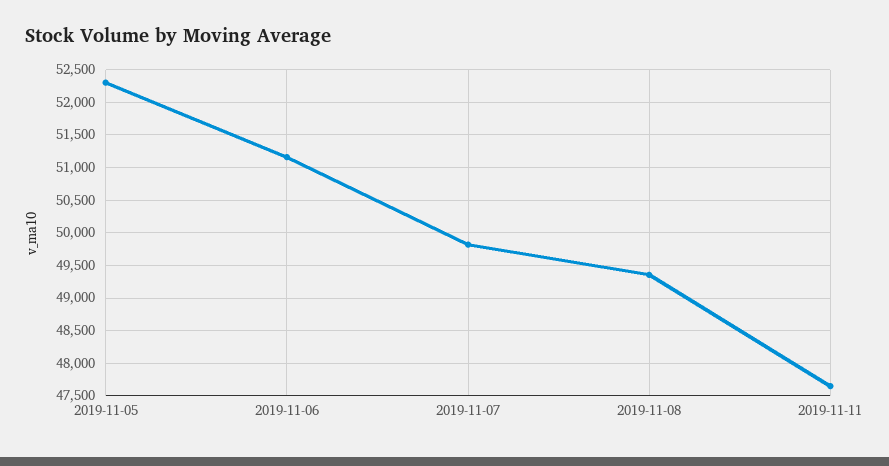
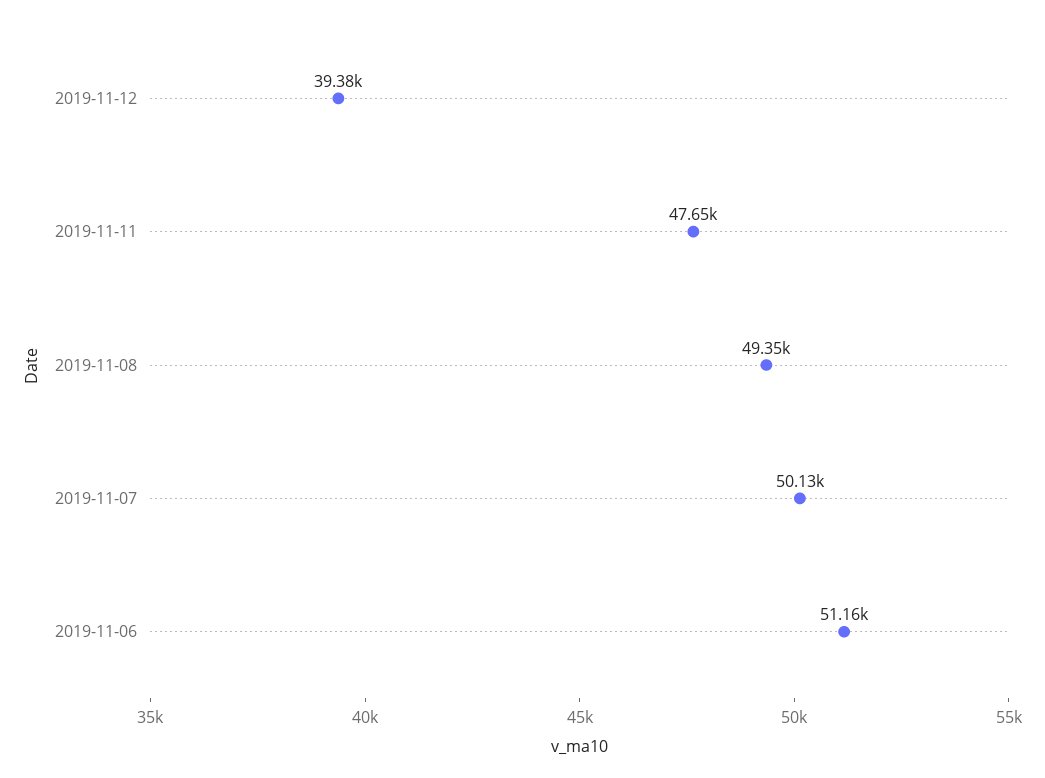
2019-11-05: 52300 -> none
2019-11-07: 49800 -> 50130
2019-11-12: none -> 39380

